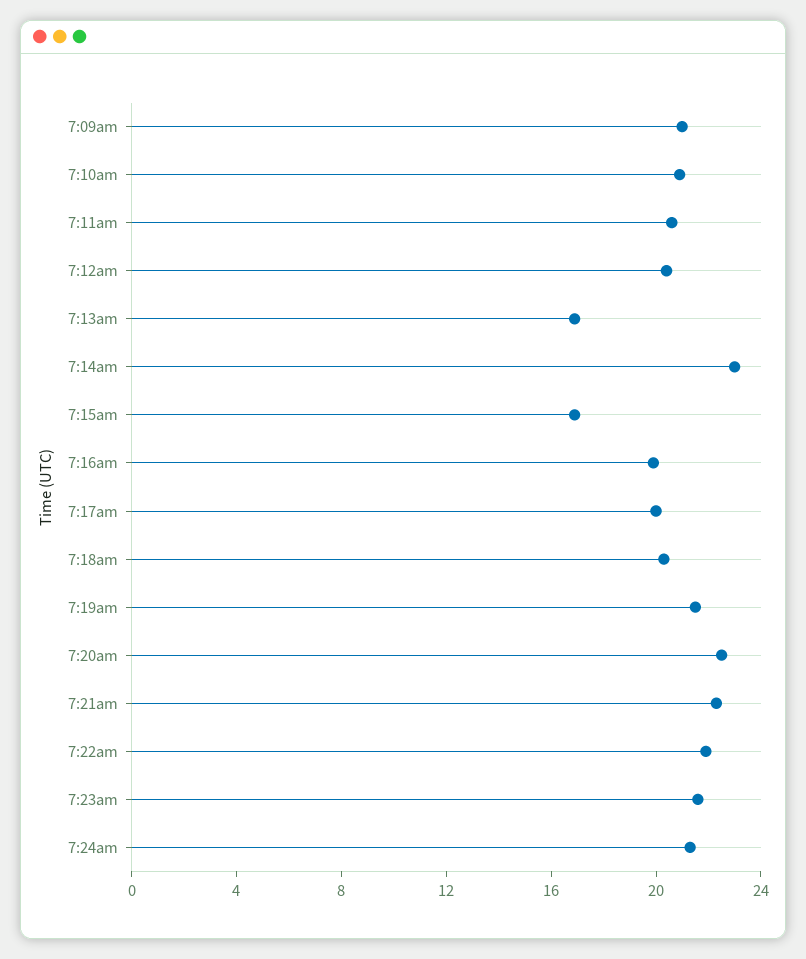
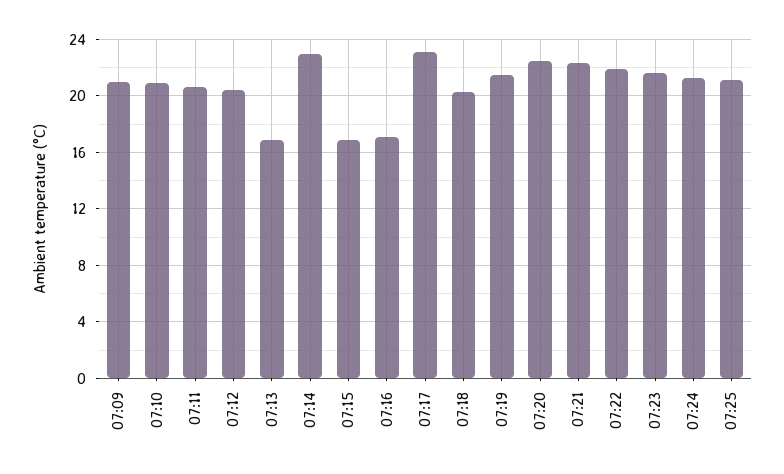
7:16am: 20 -> 17
7:17am: 20 -> 23
07:25: none -> 21

